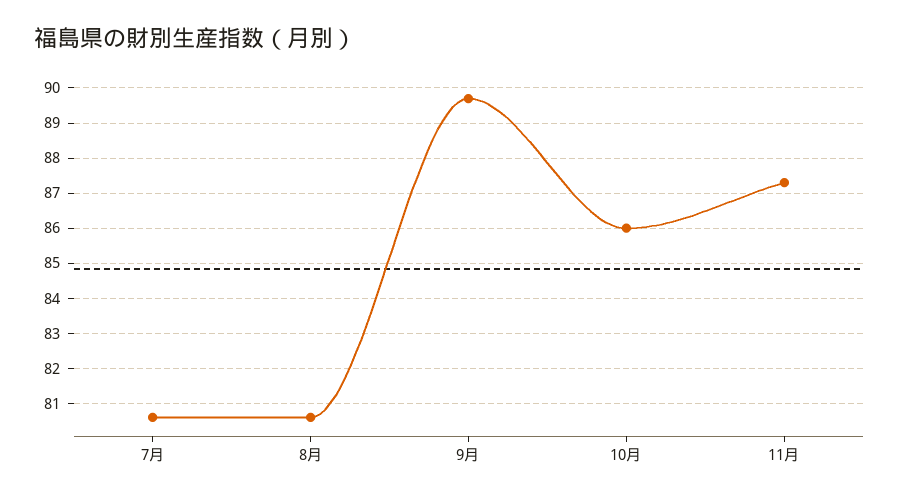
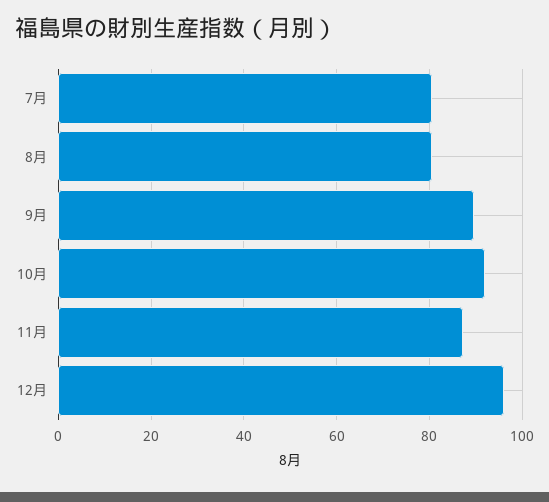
10月: 86 -> 92
12月: none -> 96

